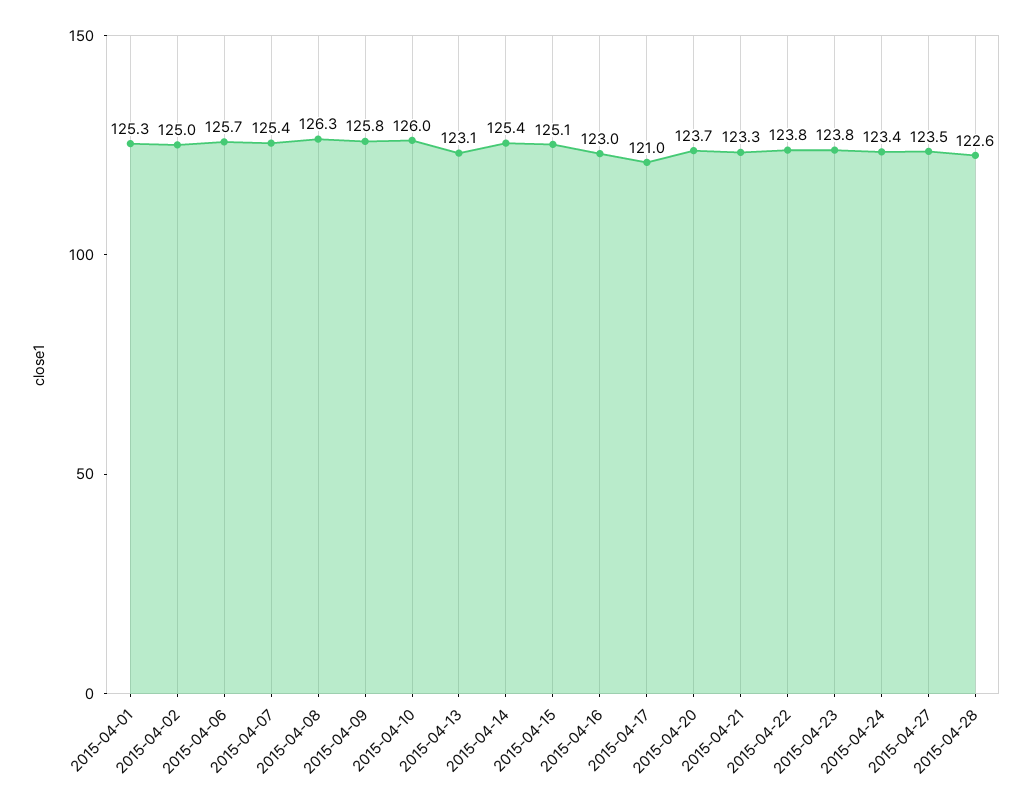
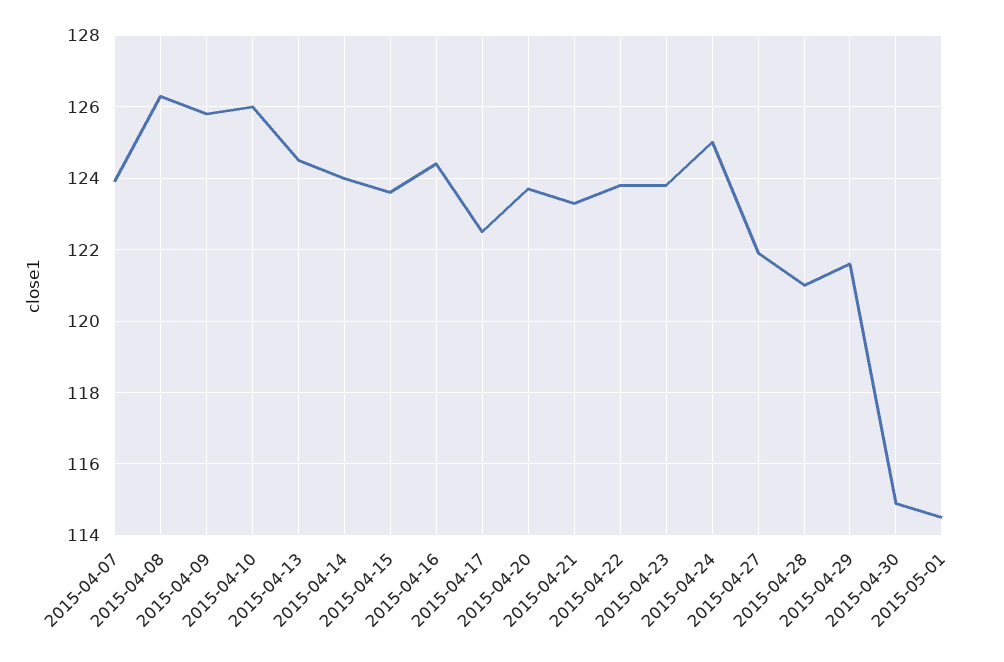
2015-04-01: 125.3 -> none
2015-04-02: 125 -> none
2015-04-06: 125.7 -> none
2015-04-07: 125.4 -> 124
2015-04-13: 123.1 -> 124.5
2015-04-14: 125.4 -> 124
2015-04-15: 125.1 -> 123.5
2015-04-16: 123 -> 124.5
2015-04-17: 121 -> 122.5
2015-04-24: 123.4 -> 125
2015-04-27: 123.5 -> 122
2015-04-28: 122.6 -> 121
2015-04-29: none -> 121.5
2015-04-30: none -> 115
2015-05-01: none -> 114.5

